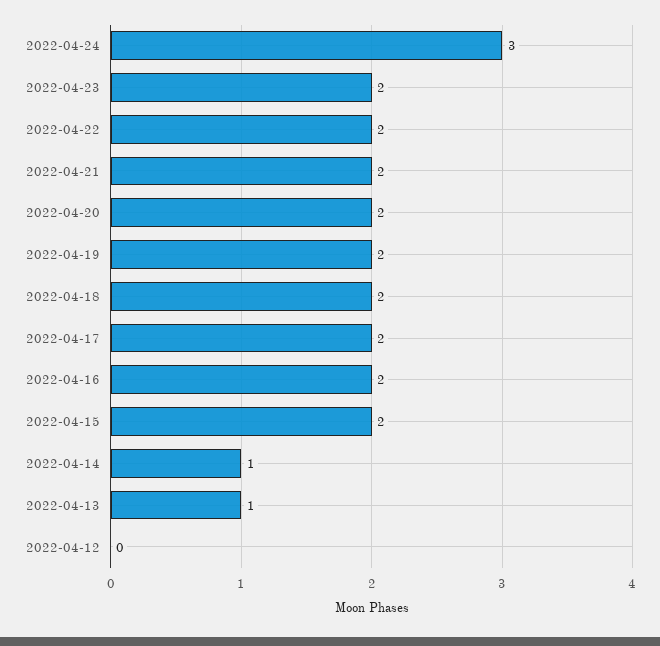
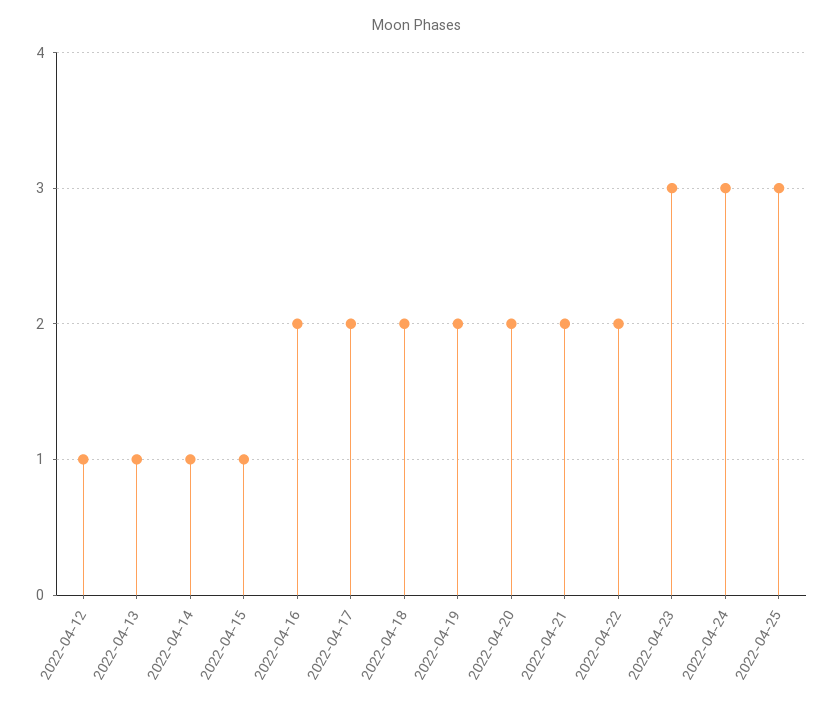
2022-04-23: 2 -> 3
2022-04-15: 2 -> 1
2022-04-12: 0 -> 1
2022-04-25: none -> 3

